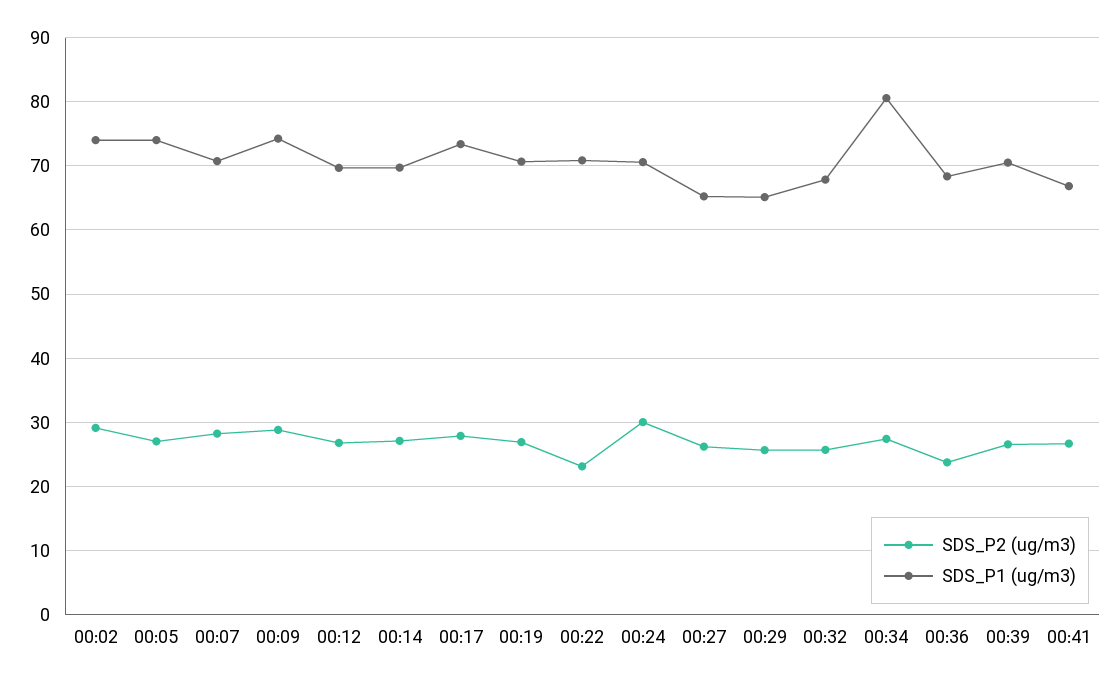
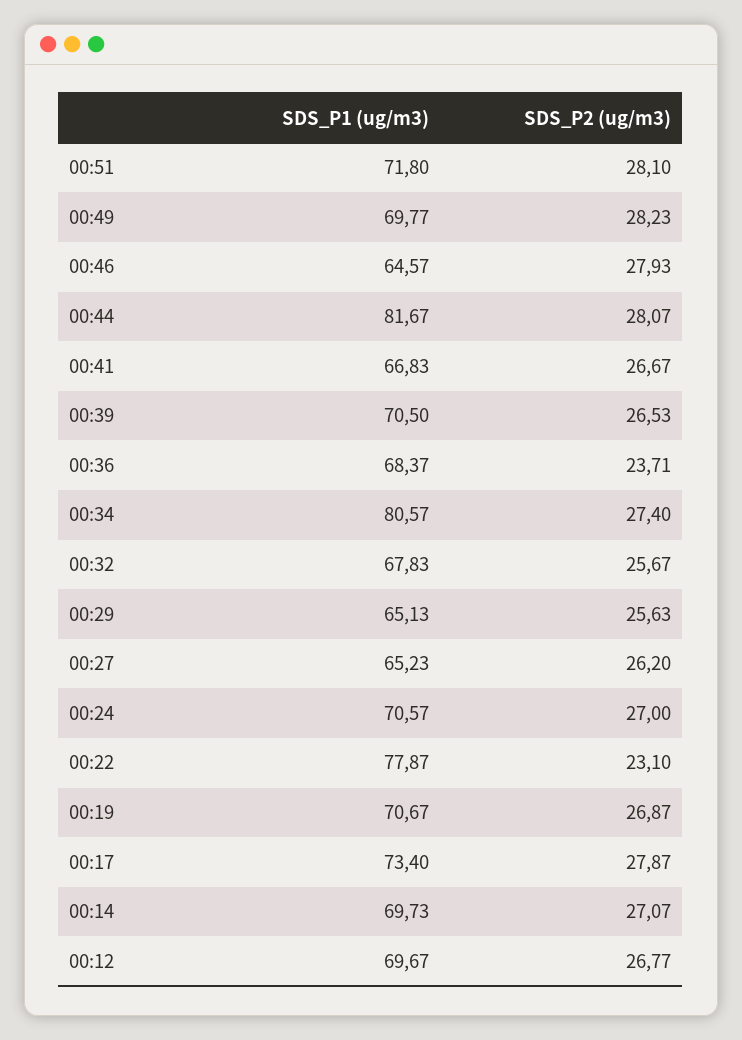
SDS_P2 (ug/m3), 00:02: 29 -> none
SDS_P1 (ug/m3), 00:02: 74 -> none
SDS_P2 (ug/m3), 00:05: 27 -> none
SDS_P1 (ug/m3), 00:05: 74 -> none
SDS_P2 (ug/m3), 00:07: 28 -> none
SDS_P1 (ug/m3), 00:07: 71 -> none
SDS_P2 (ug/m3), 00:09: 29 -> none
SDS_P1 (ug/m3), 00:09: 74 -> none
SDS_P1 (ug/m3), 00:22: 71 -> 77.87
SDS_P2 (ug/m3), 00:24: 30 -> 27
SDS_P1 (ug/m3), 00:51: none -> 71.8
SDS_P2 (ug/m3), 00:51: none -> 28.1
SDS_P1 (ug/m3), 00:49: none -> 69.77
SDS_P2 (ug/m3), 00:49: none -> 28.23
SDS_P1 (ug/m3), 00:46: none -> 64.57
SDS_P2 (ug/m3), 00:46: none -> 27.93
SDS_P1 (ug/m3), 00:44: none -> 81.67
SDS_P2 (ug/m3), 00:44: none -> 28.07

